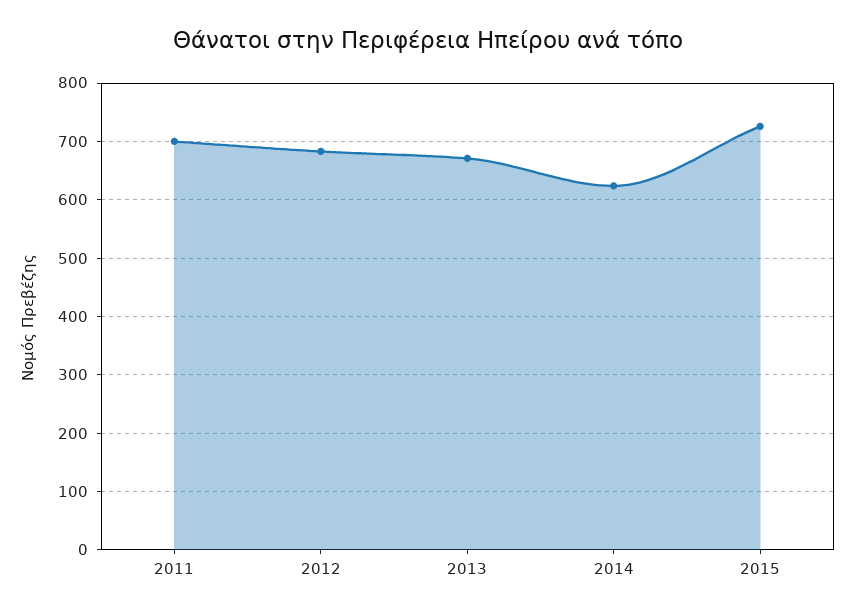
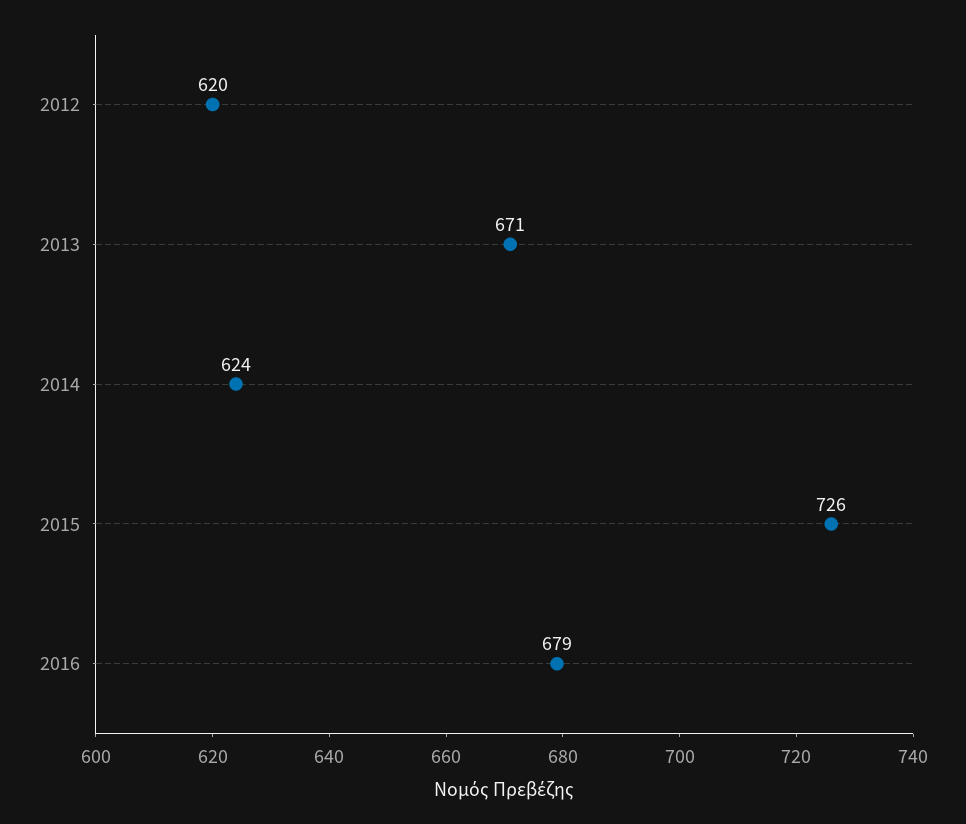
2011: 700 -> none
2012: 680 -> 620
2016: none -> 679

